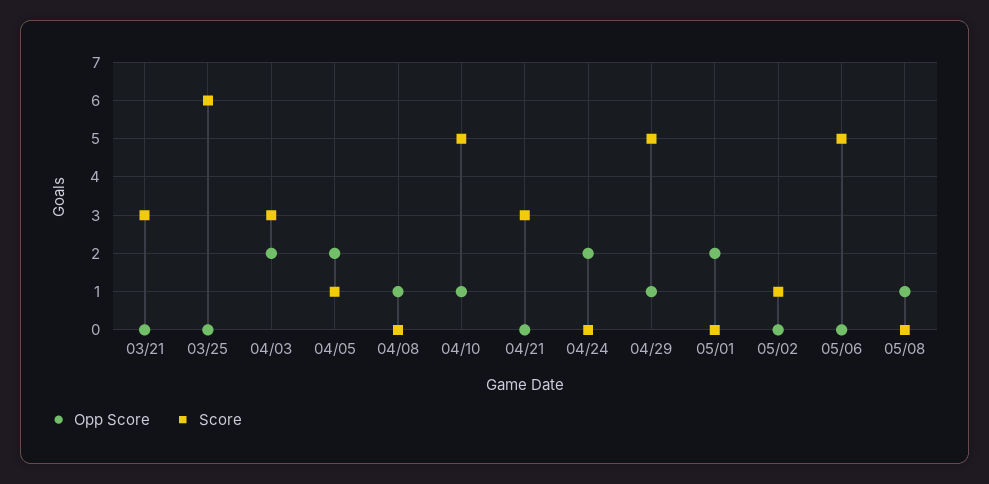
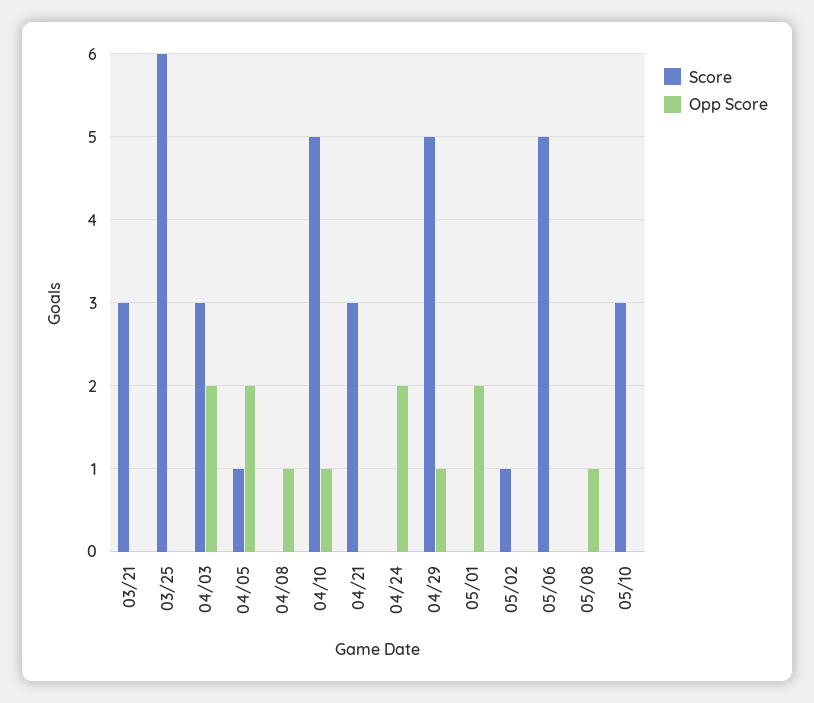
Score, 05/10: none -> 3
Opp Score, 05/10: none -> 0

